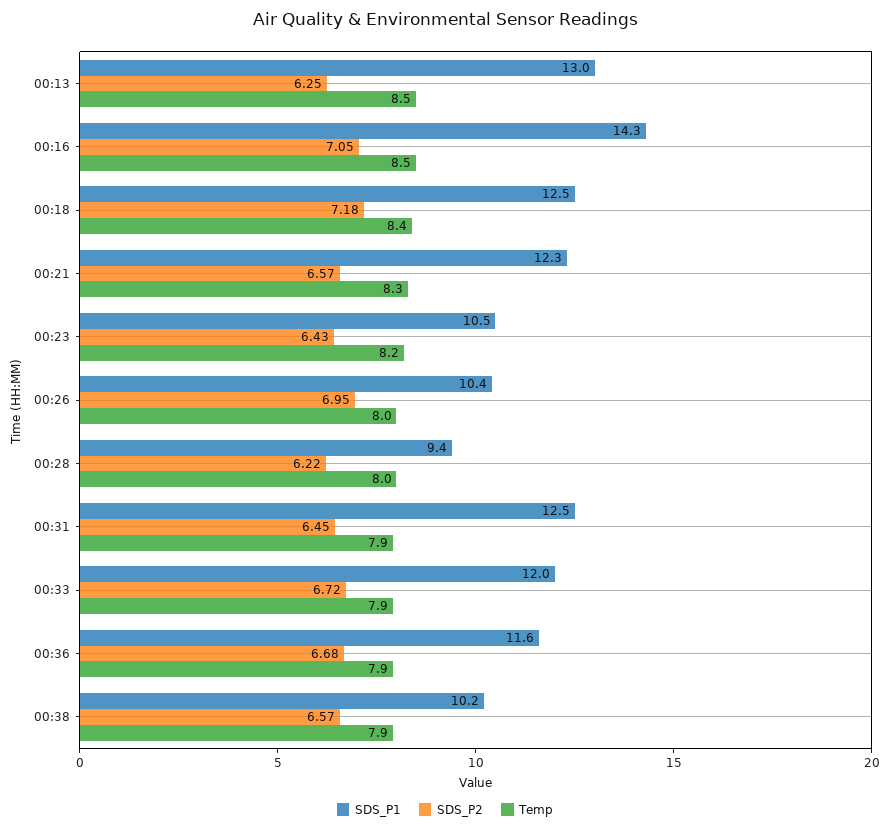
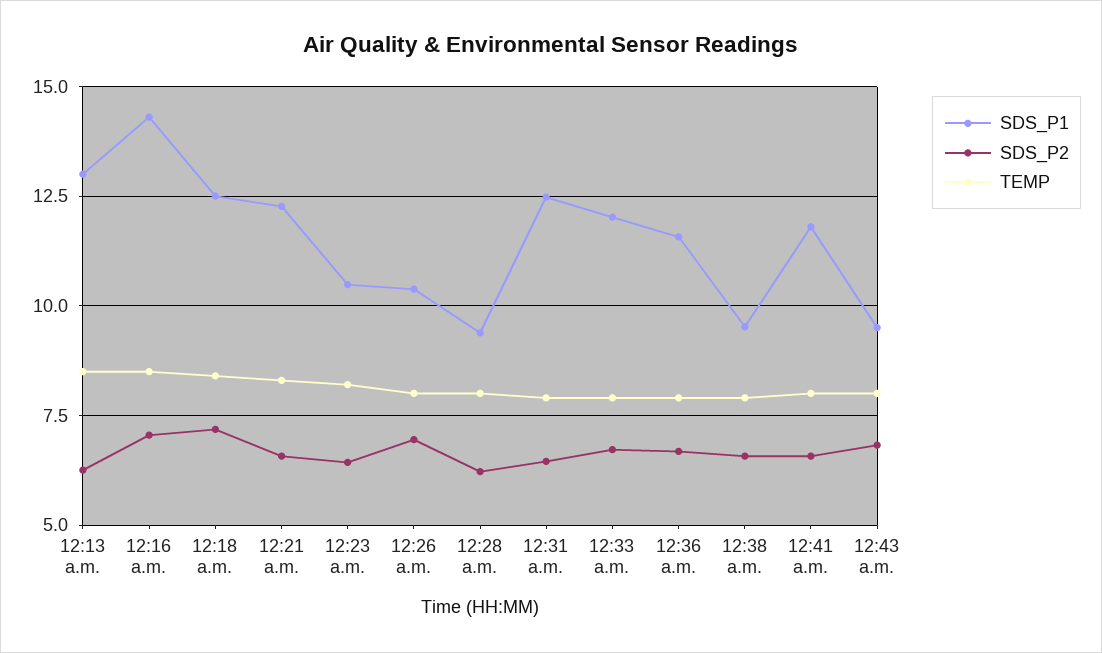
SDS_P1, 00:38: 10.2 -> 9.5
SDS_P1, 12:41 a.m.: none -> 11.75
SDS_P2, 12:41 a.m.: none -> 6.5
Temp, 12:41 a.m.: none -> 8
SDS_P1, 12:43 a.m.: none -> 9.5
SDS_P2, 12:43 a.m.: none -> 6.75
Temp, 12:43 a.m.: none -> 8

